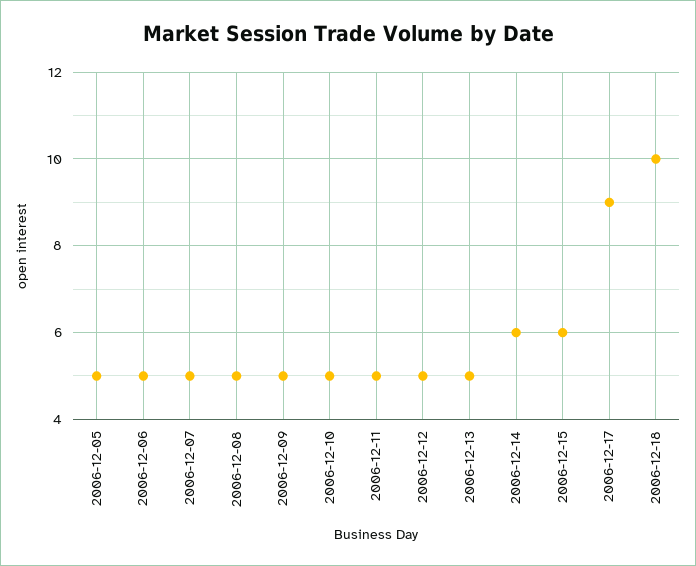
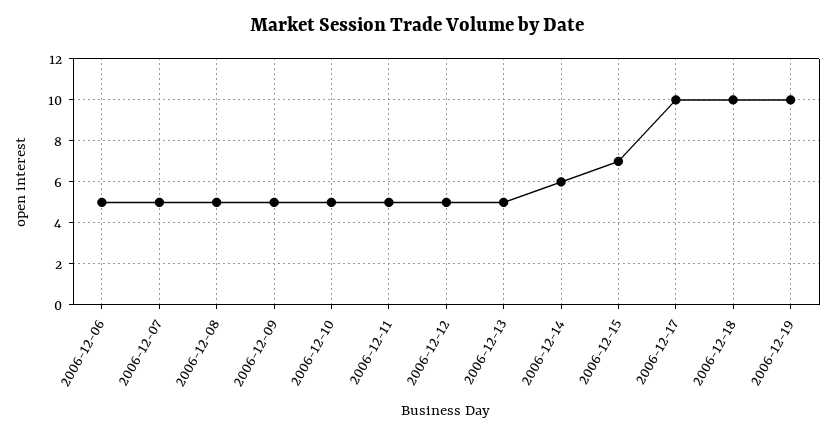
2006-12-05: 5 -> none
2006-12-15: 6 -> 7
2006-12-17: 9 -> 10
2006-12-19: none -> 10

